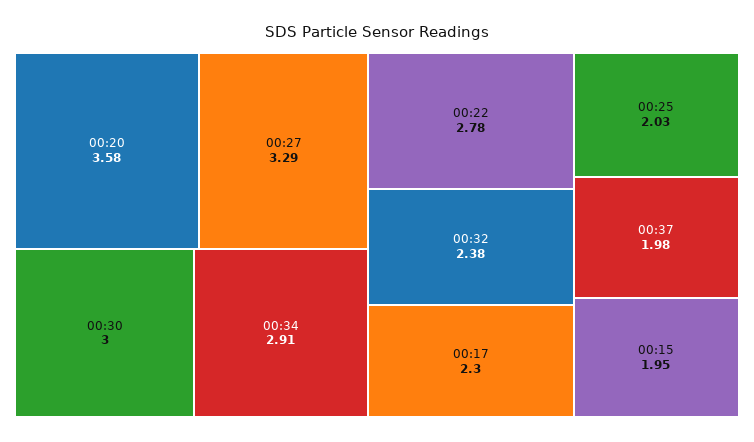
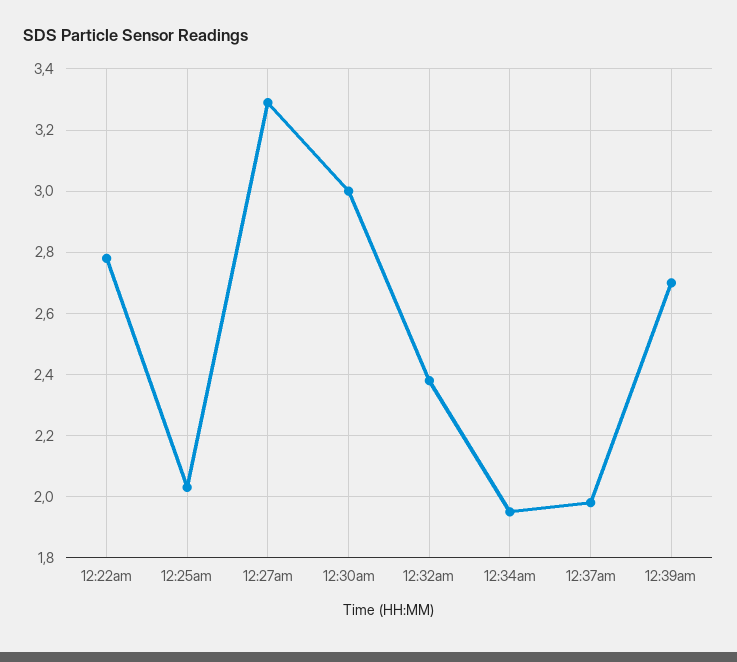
00:20: 3.58 -> none
00:34: 2.91 -> 1.95
00:17: 2.3 -> none
00:15: 1.95 -> none
12:39am: none -> 2.7

